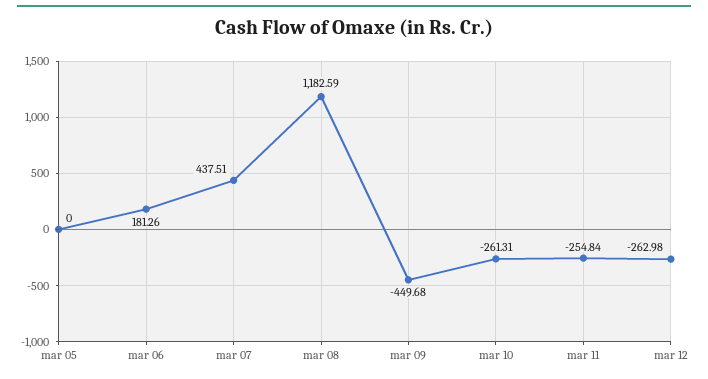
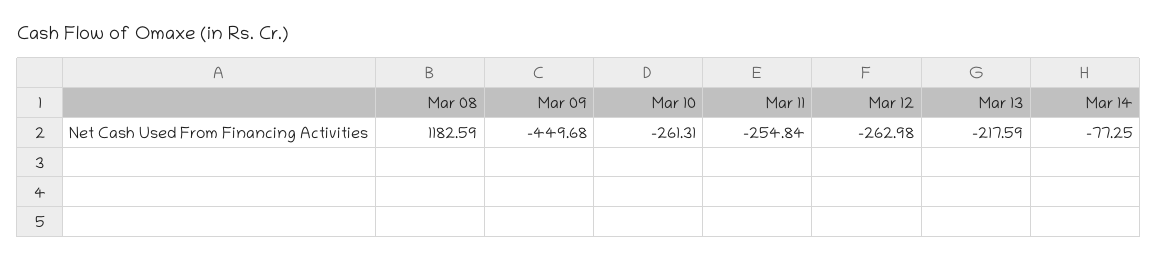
mar 05: 0 -> none
mar 06: 181.26 -> none
mar 07: 437.51 -> none
Mar 13: none -> -217.59
Mar 14: none -> -77.25

